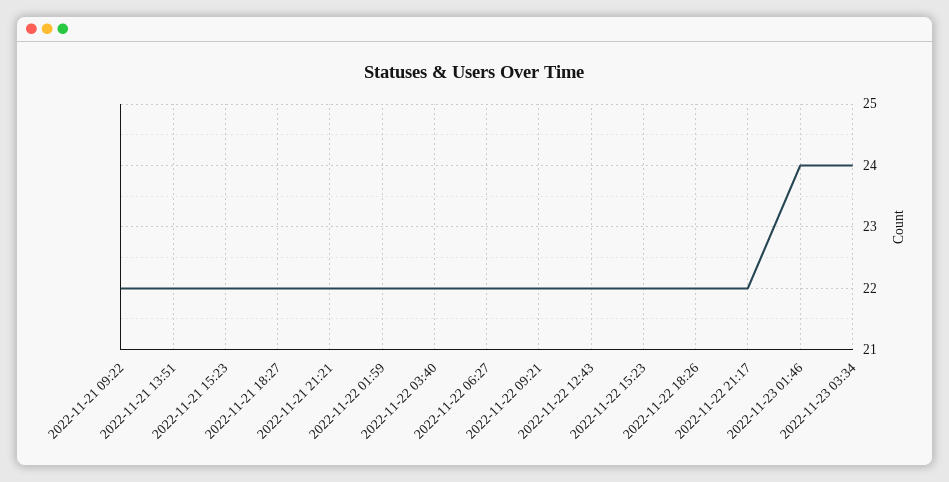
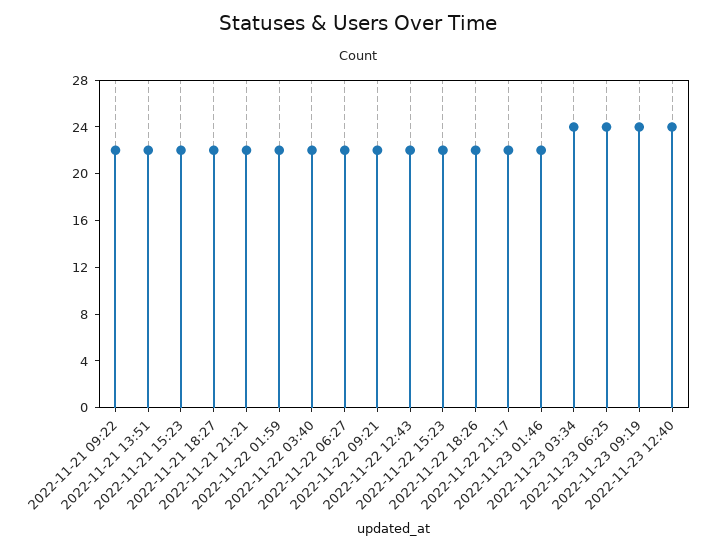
2022-11-23 01:46: 24 -> 22
2022-11-23 06:25: none -> 24
2022-11-23 09:19: none -> 24
2022-11-23 12:40: none -> 24

